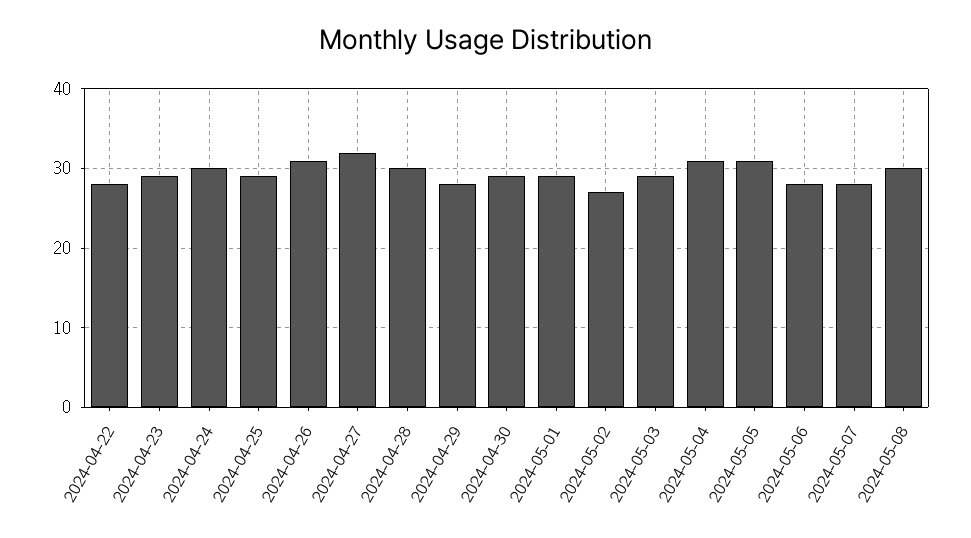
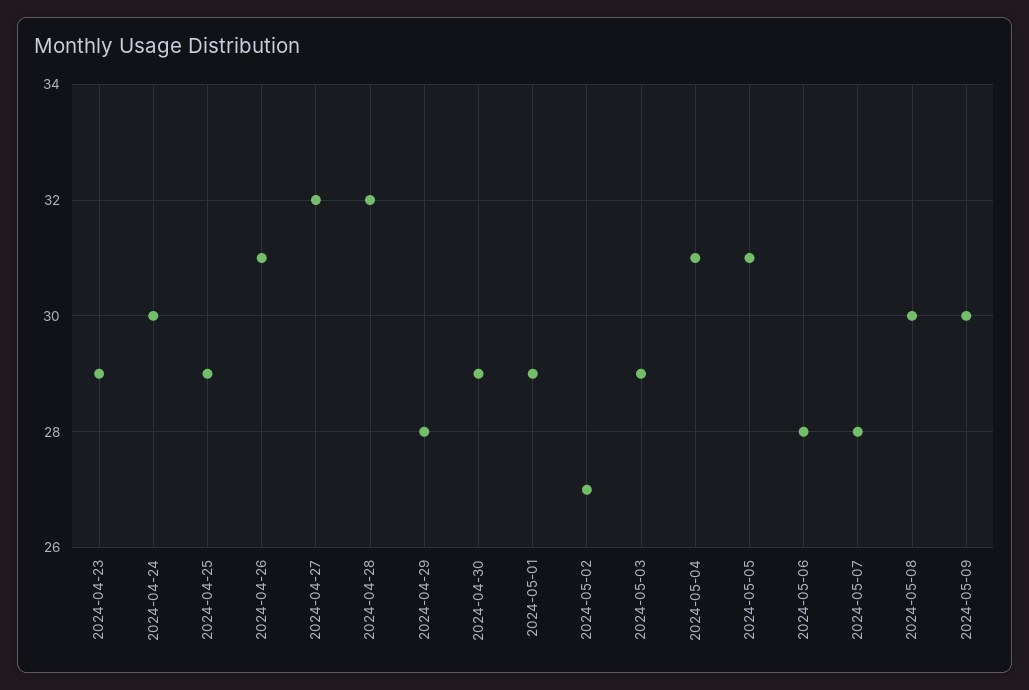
2024-04-22: 28 -> none
2024-04-28: 30 -> 32
2024-05-09: none -> 30

